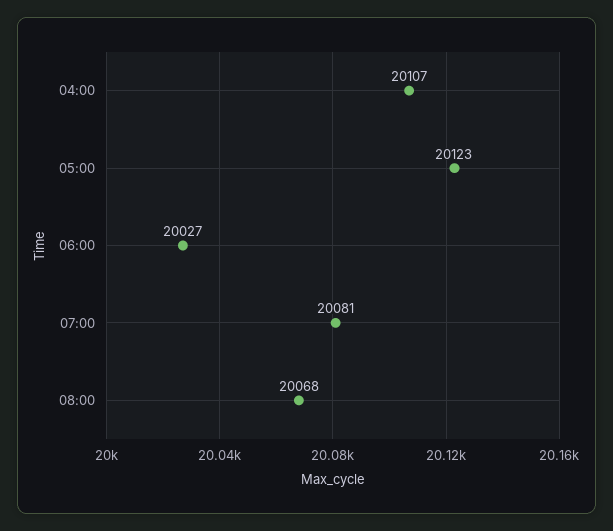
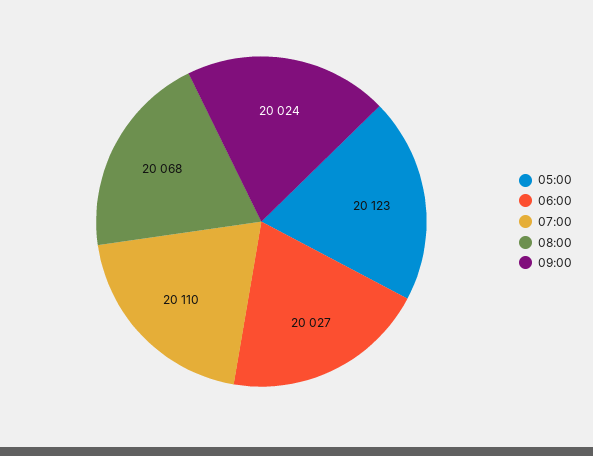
04:00: 20107 -> none
07:00: 20081 -> 20110
09:00: none -> 20024

